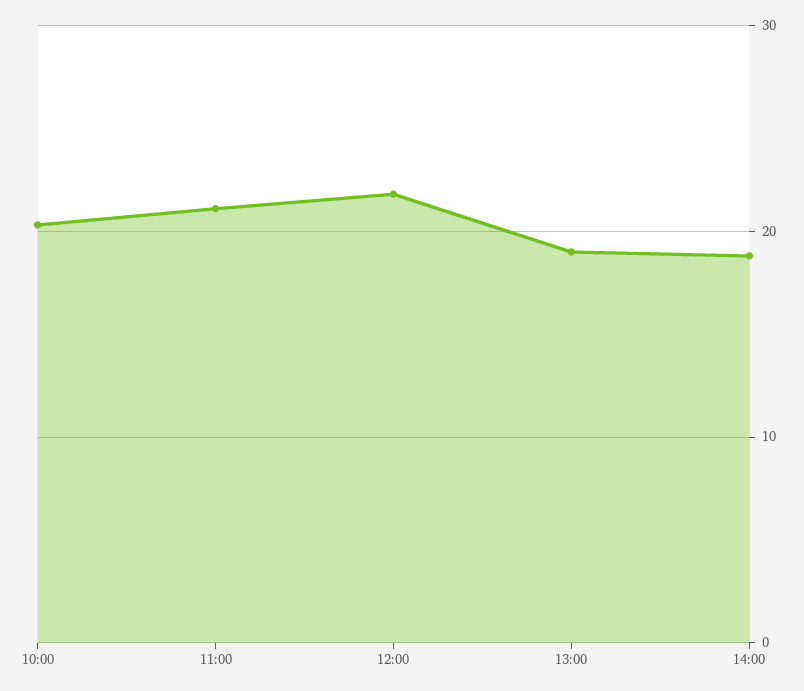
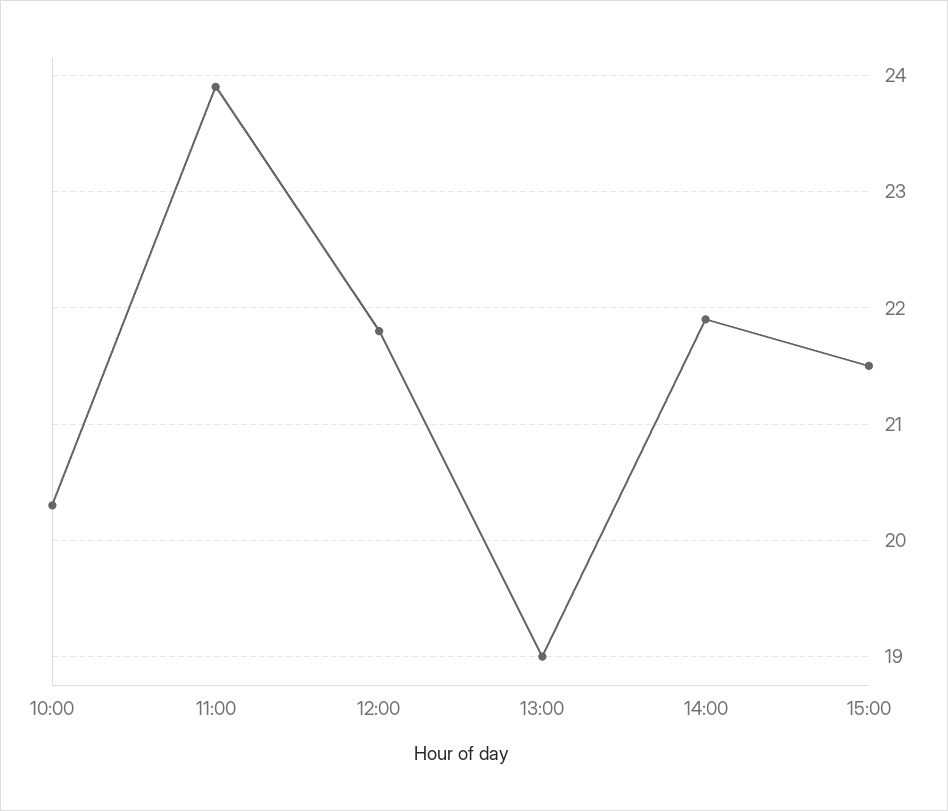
11:00: 21 -> 23.9
14:00: 19 -> 21.9
15:00: none -> 21.5

